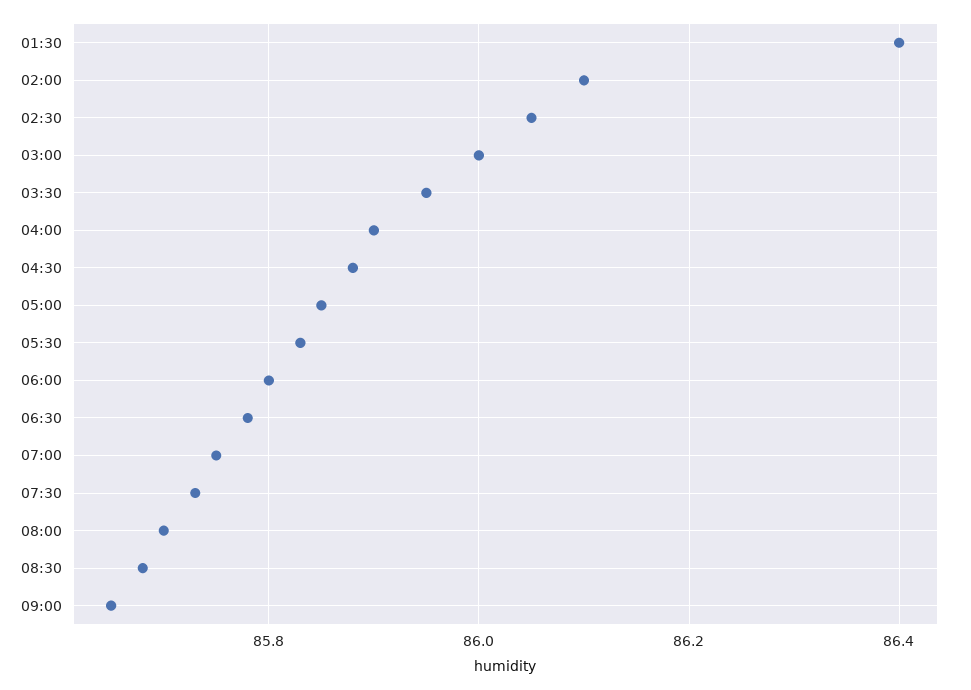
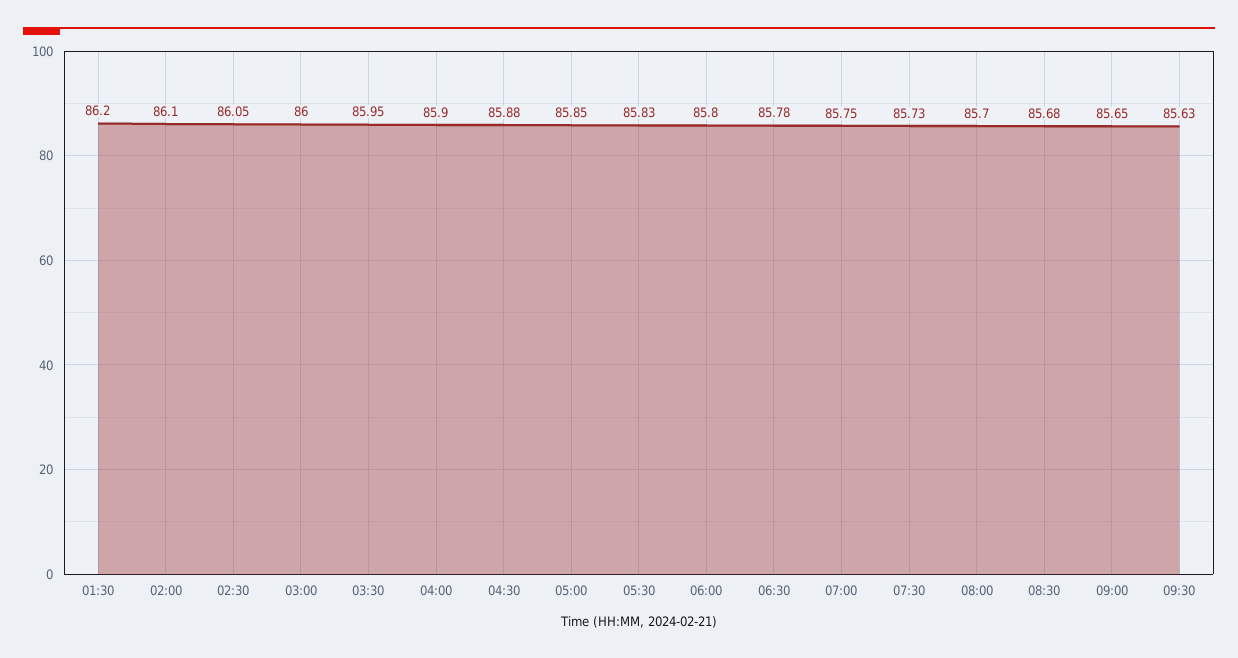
01:30: 86.4 -> 86.2
09:30: none -> 85.63

